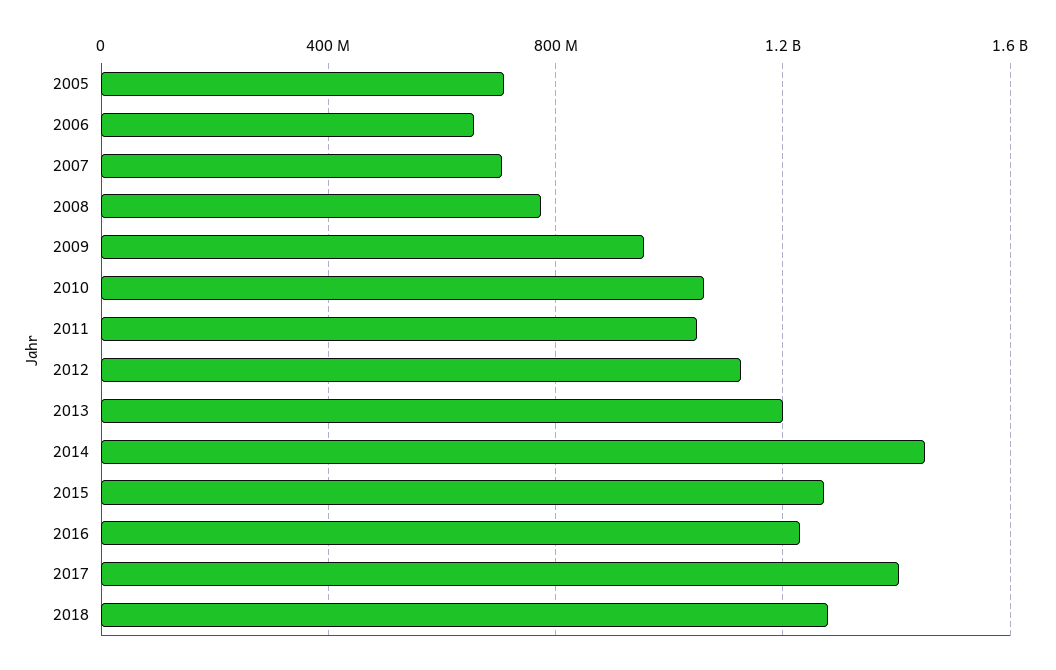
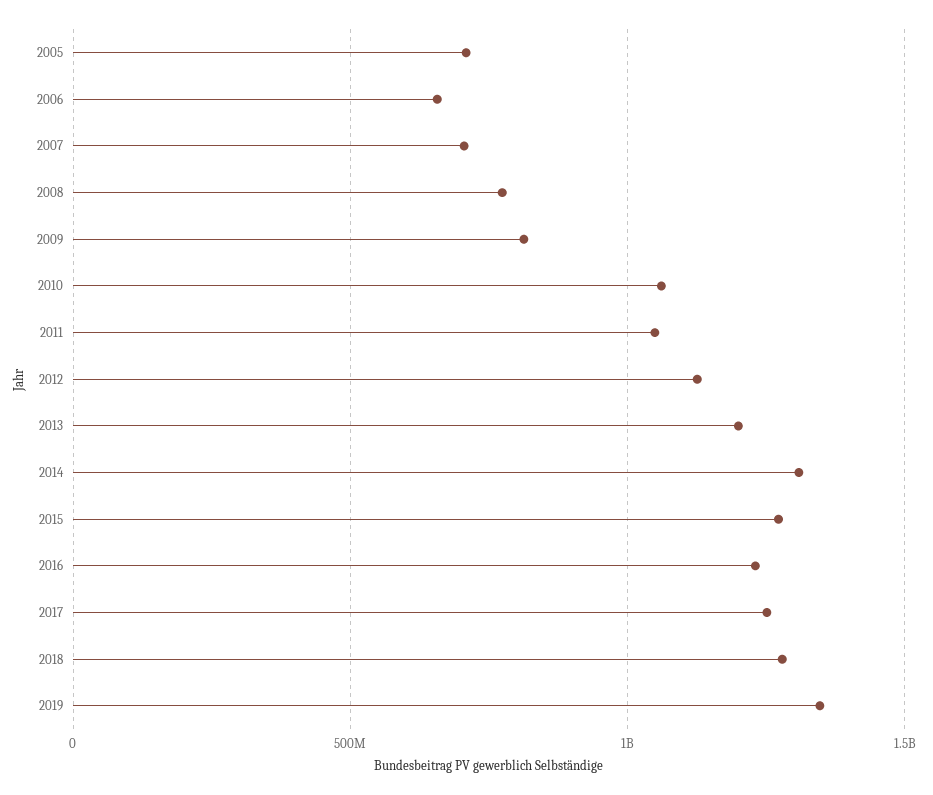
2009: 950000000 -> 800000000
2014: 1450000000 -> 1300000000
2017: 1400000000 -> 1250000000
2019: none -> 1350000000

